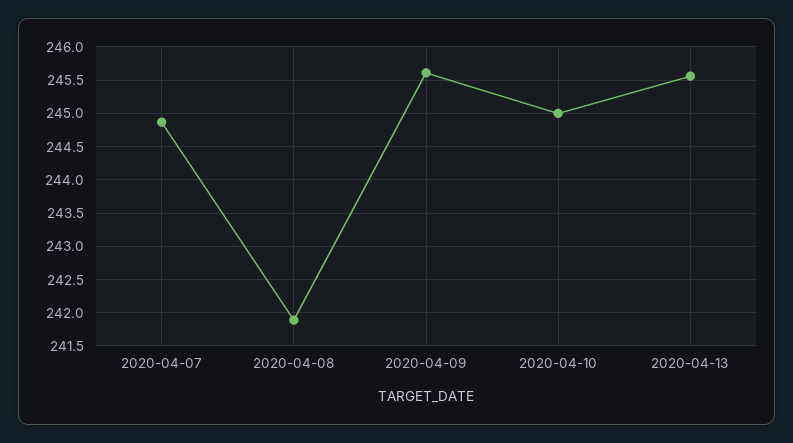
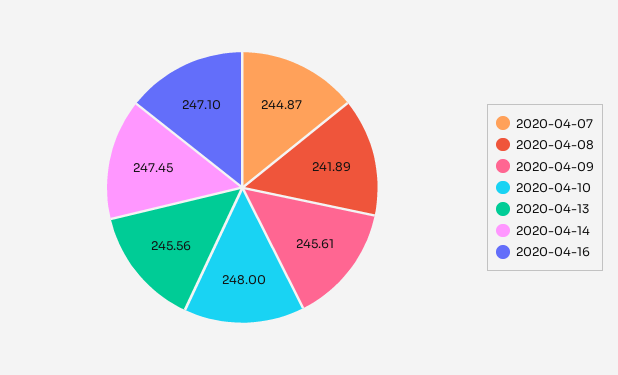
2020-04-10: 245 -> 248
2020-04-14: none -> 247.45
2020-04-16: none -> 247.1

